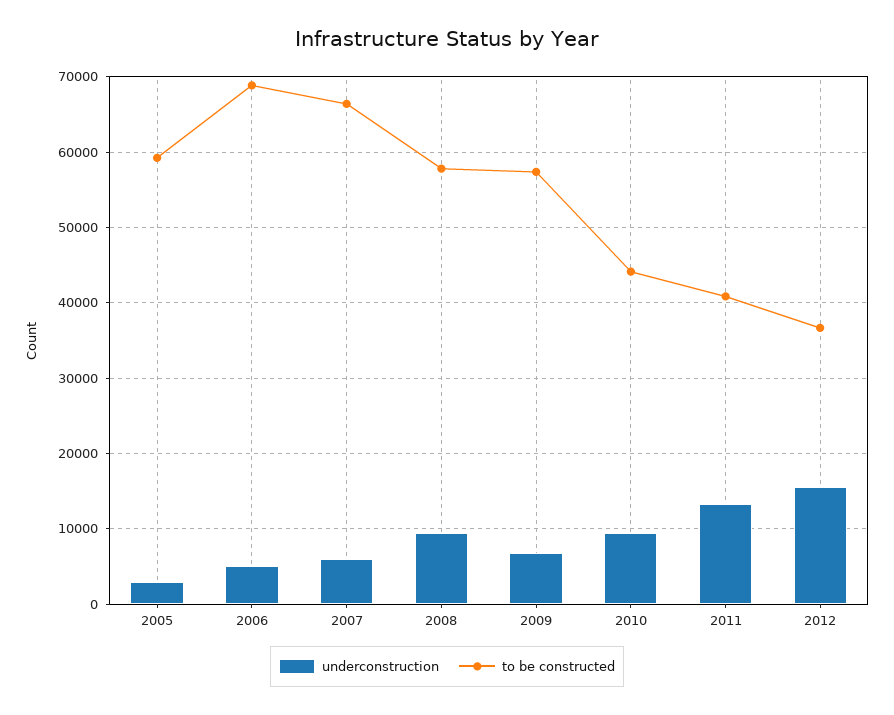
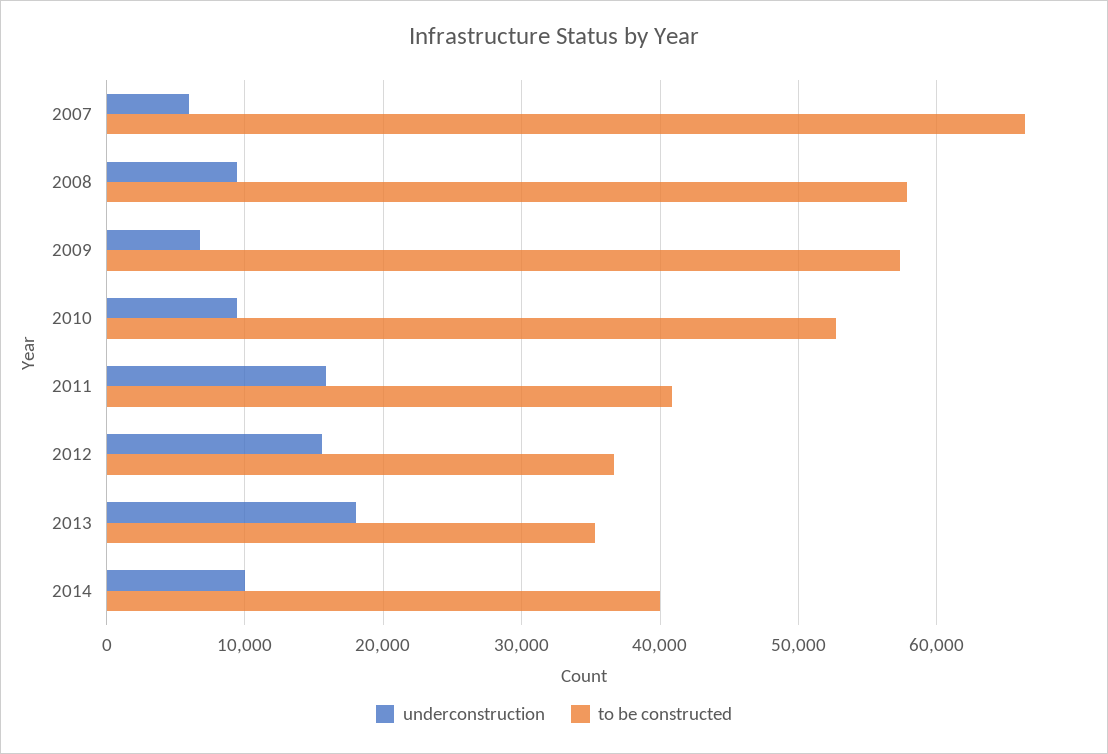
underconstruction, 2005: 3000 -> none
to be constructed, 2005: 59000 -> none
underconstruction, 2006: 5000 -> none
to be constructed, 2006: 69000 -> none
to be constructed, 2010: 44000 -> 53000
underconstruction, 2011: 13000 -> 16000
underconstruction, 2013: none -> 18000
to be constructed, 2013: none -> 35000
underconstruction, 2014: none -> 10000
to be constructed, 2014: none -> 40000

